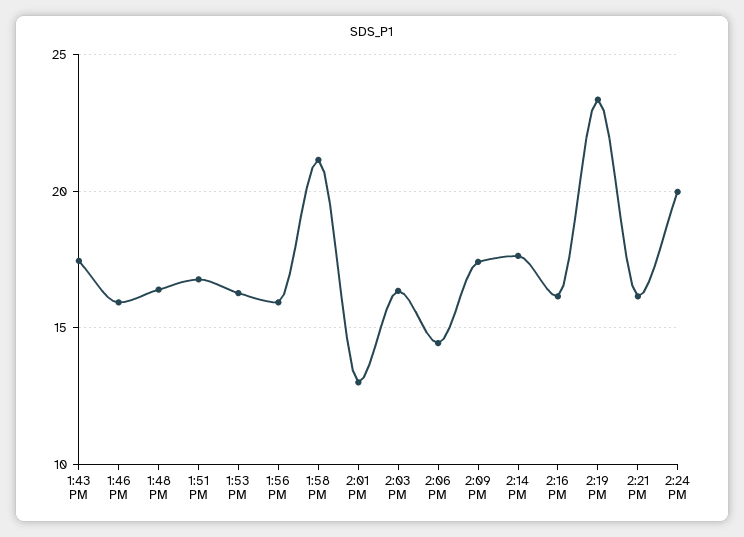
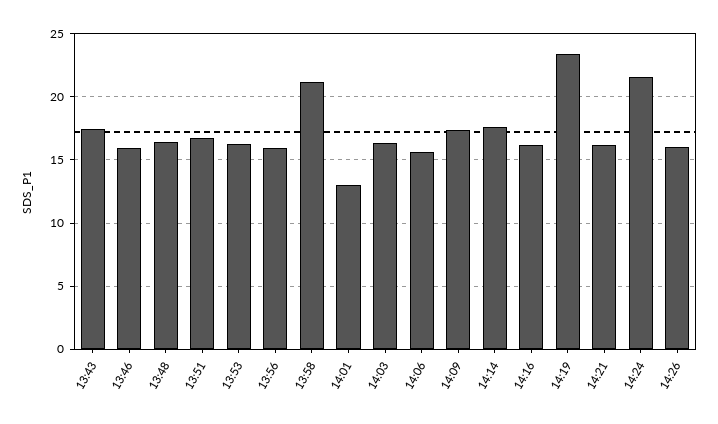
2:06 PM: 14.5 -> 15.5
2:24 PM: 20 -> 21.5
14:26: none -> 16

